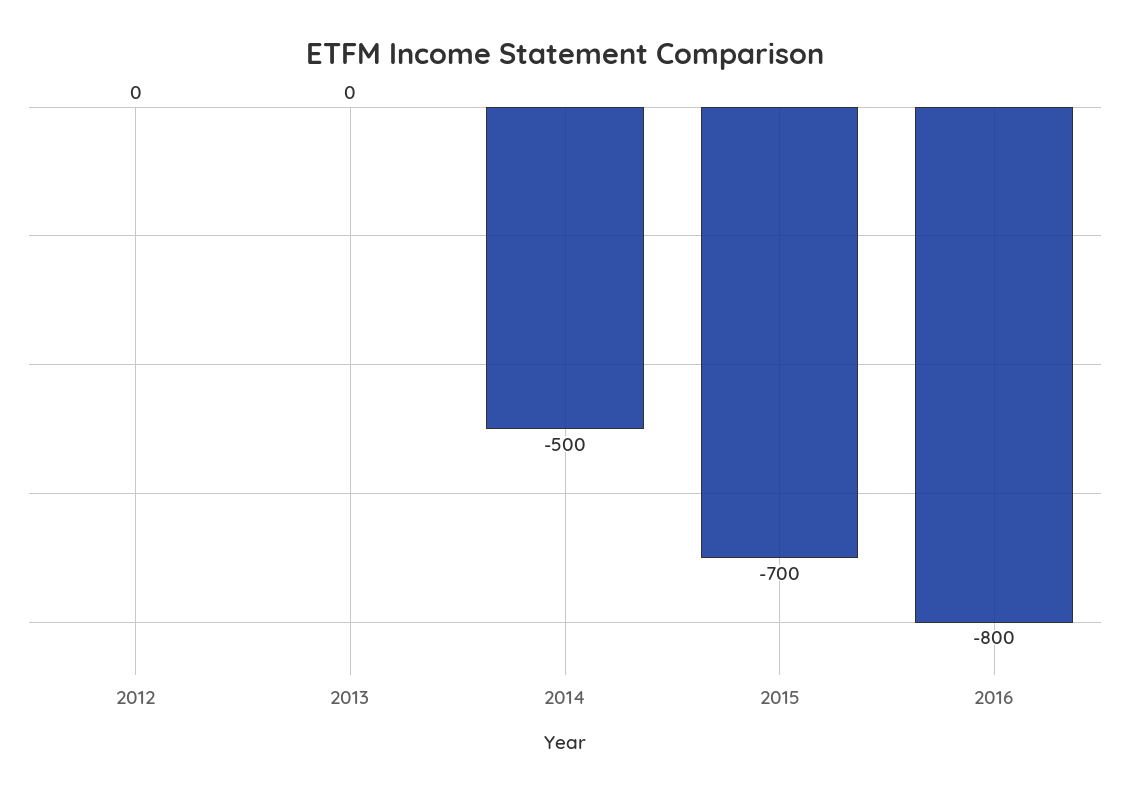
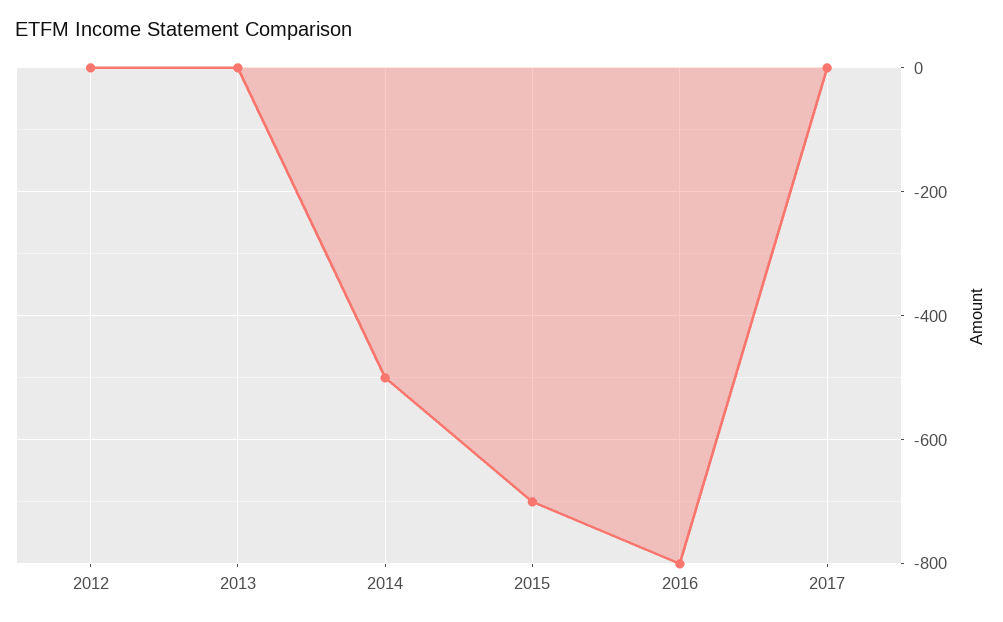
2017: none -> 0

